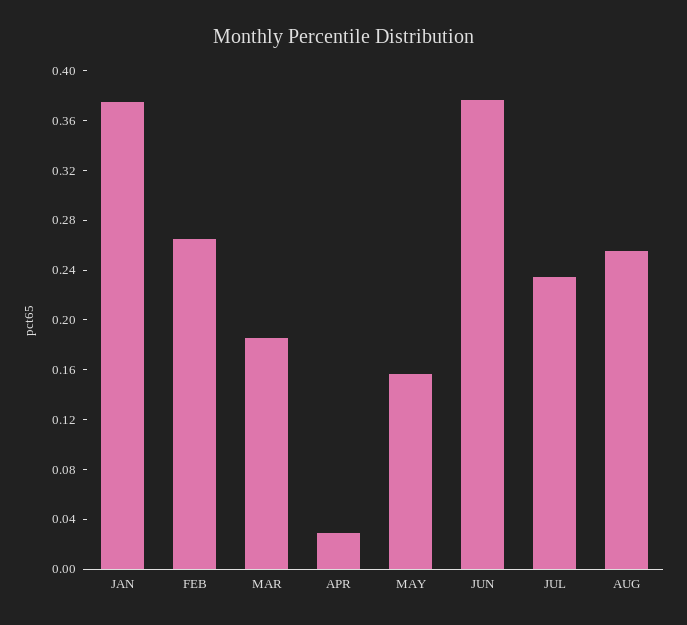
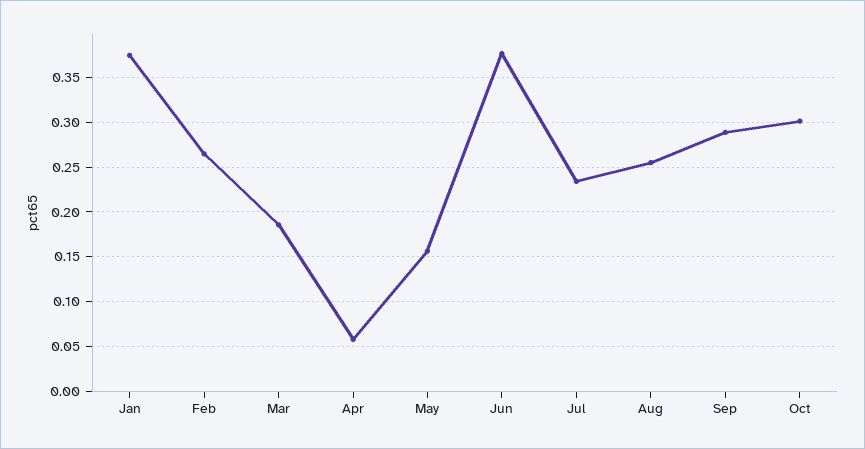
APR: 0.03 -> 0.06
Sep: none -> 0.29
Oct: none -> 0.3

